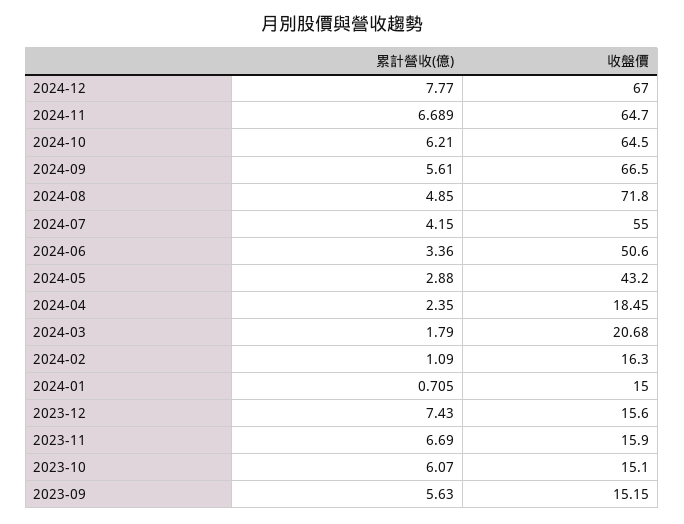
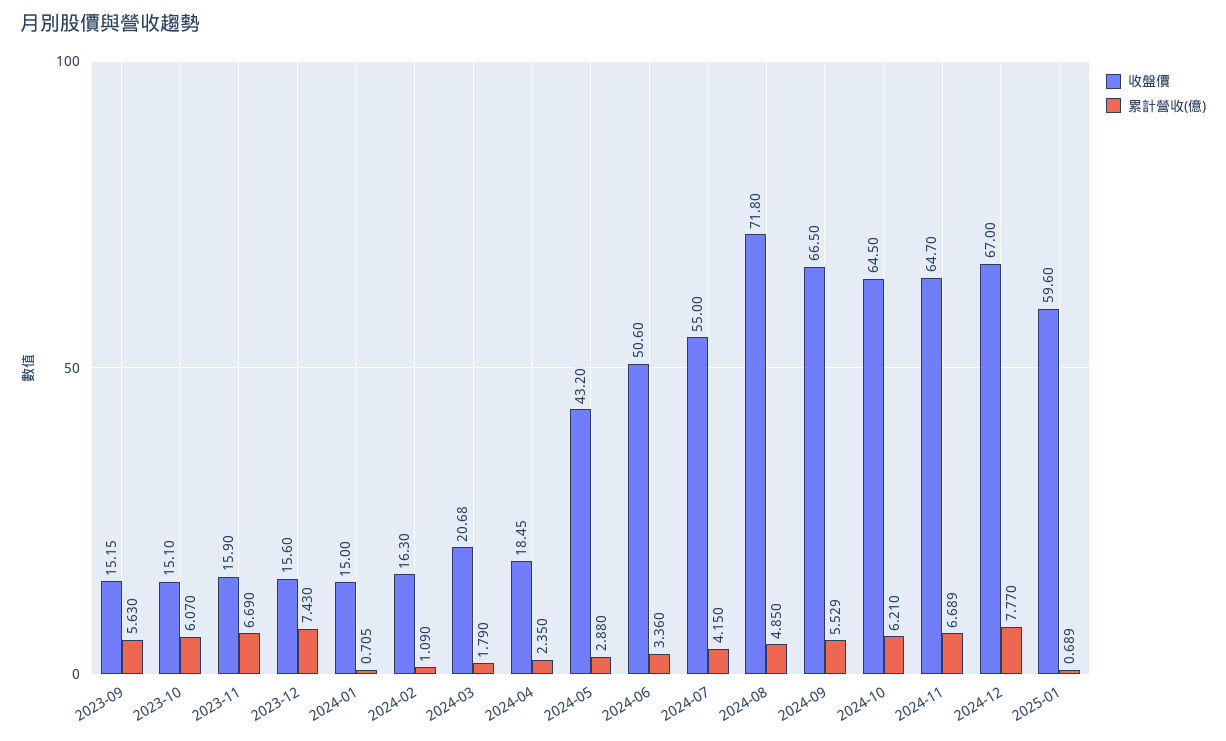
累計營收(億), 2024-09: 5.61 -> 5.529
收盤價, 2025-01: none -> 59.6
累計營收(億), 2025-01: none -> 0.689

